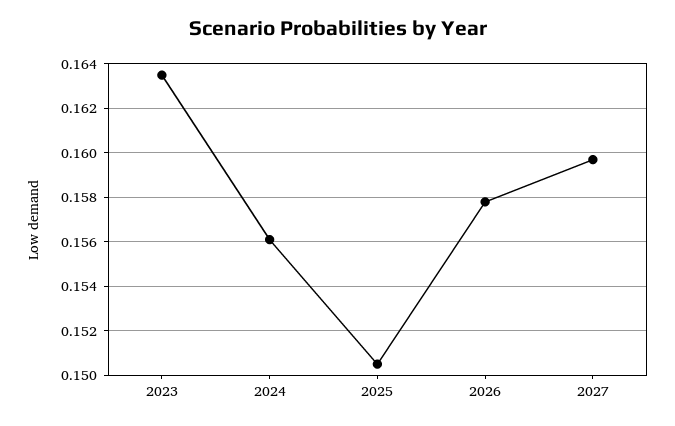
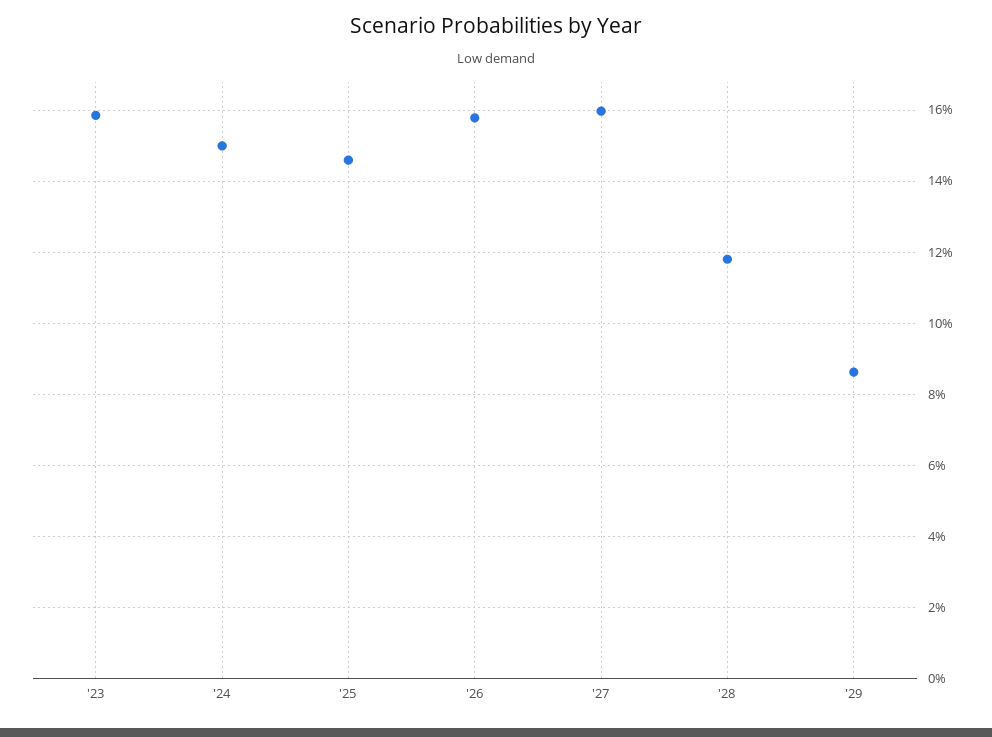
2023: 0.1635 -> 0.158
2024: 0.156 -> 0.15
2025: 0.1505 -> 0.146
'28: none -> 0.118
'29: none -> 0.086

